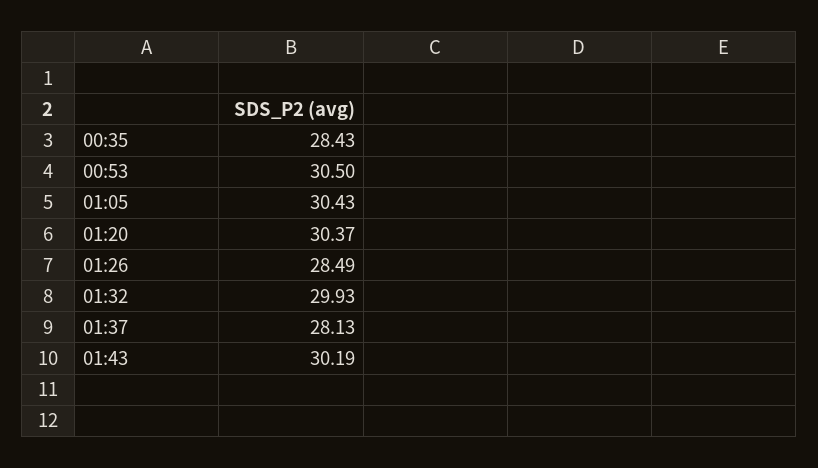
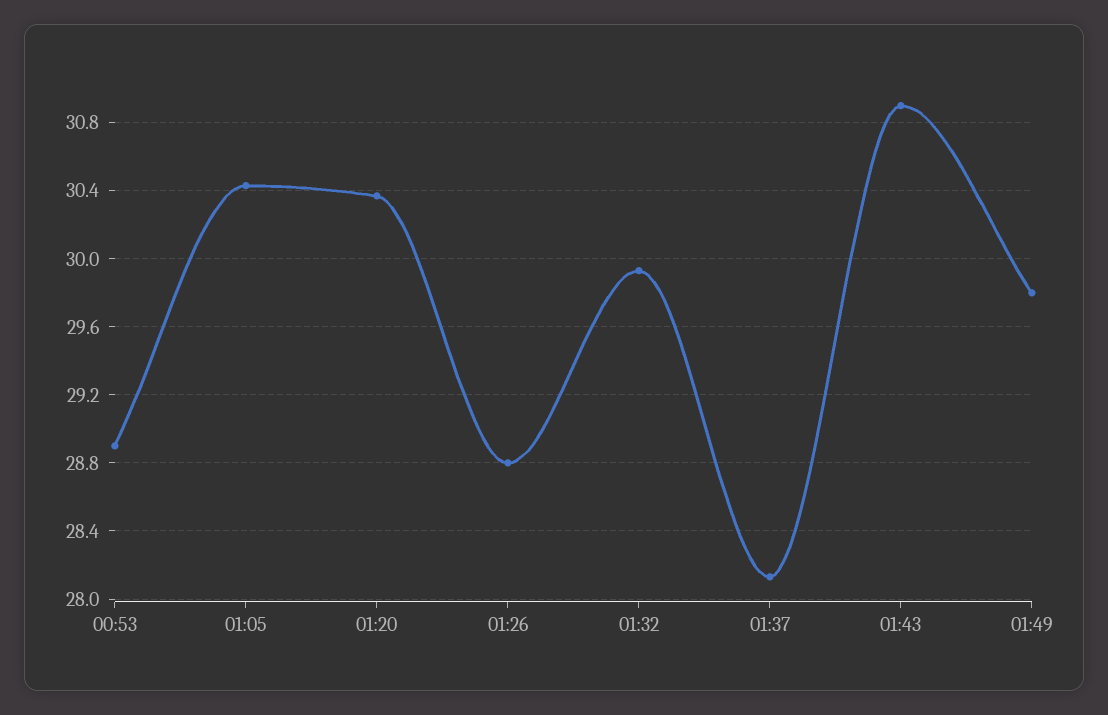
00:35: 28.43 -> none
00:53: 30.5 -> 28.9
01:26: 28.49 -> 28.8
01:43: 30.19 -> 30.9
01:49: none -> 29.8

